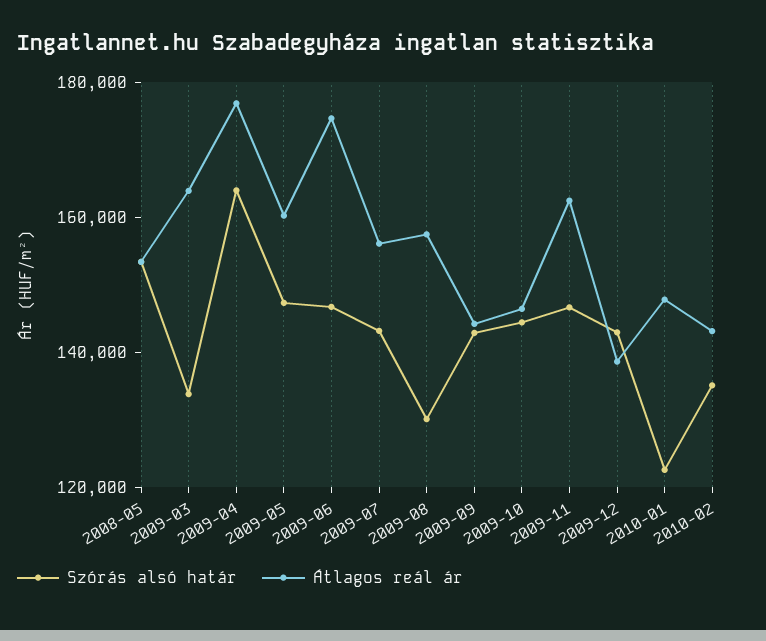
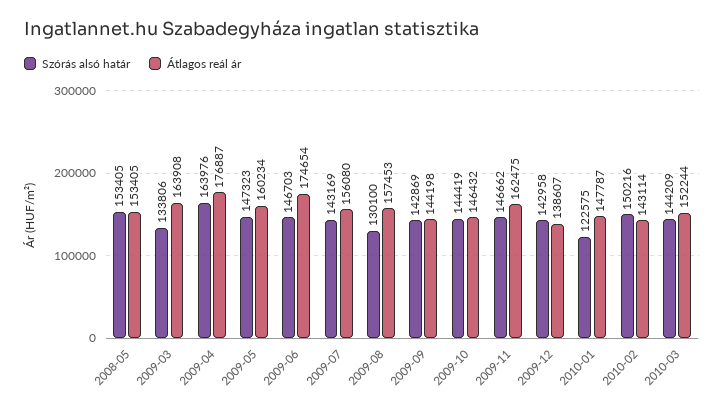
Szórás alsó határ, 2010-02: 135000 -> 150216
Szórás alsó határ, 2010-03: none -> 144209
Átlagos reál ár, 2010-03: none -> 152244

